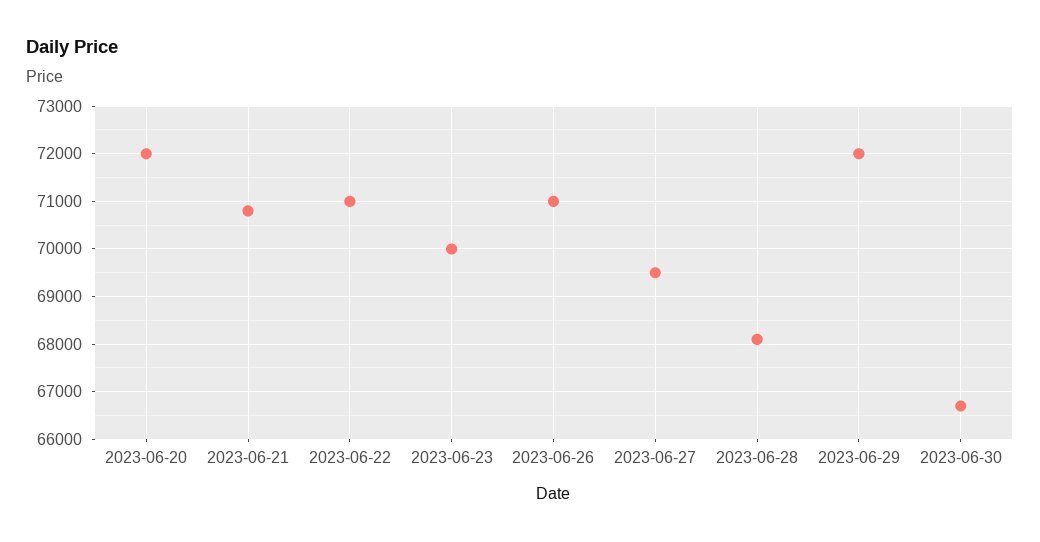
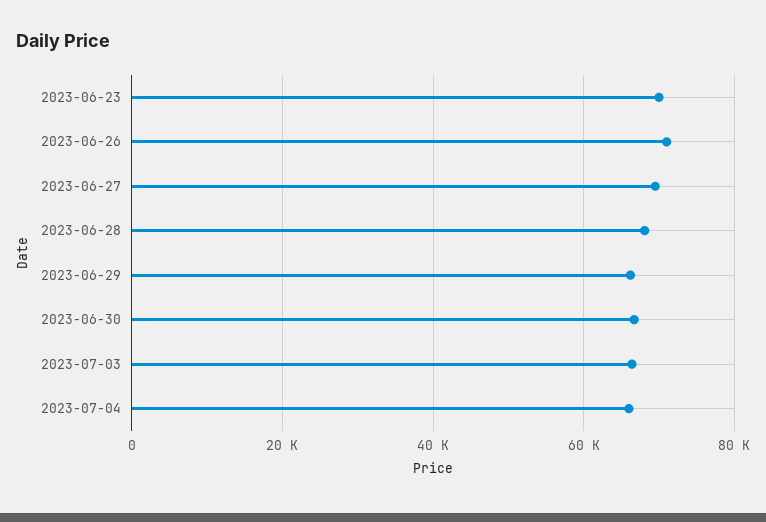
2023-06-20: 72000 -> none
2023-06-21: 70800 -> none
2023-06-22: 71000 -> none
2023-06-29: 72000 -> 66000
2023-07-03: none -> 66000
2023-07-04: none -> 66000

